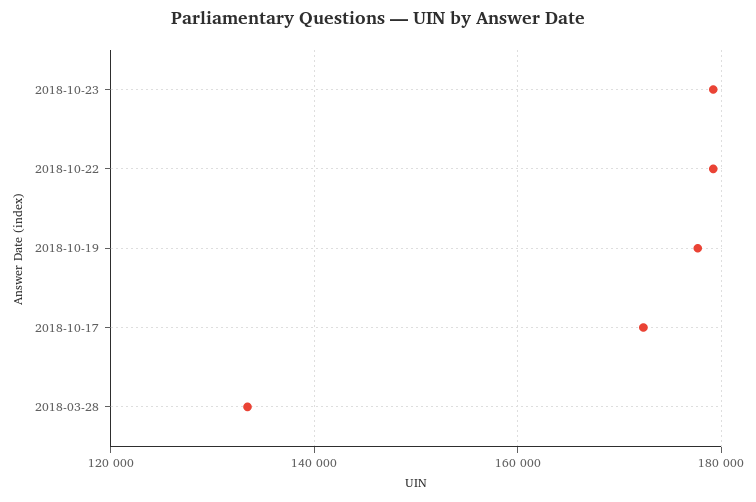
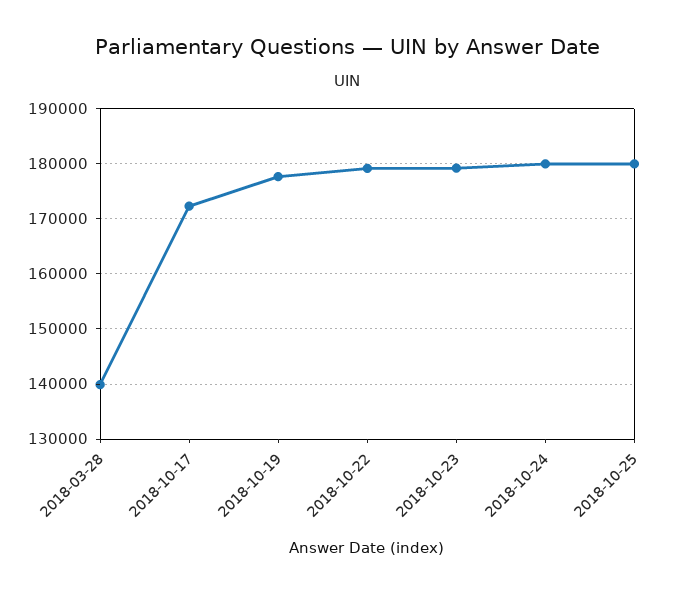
2018-03-28: 134000 -> 140000
2018-10-24: none -> 180000
2018-10-25: none -> 180000

